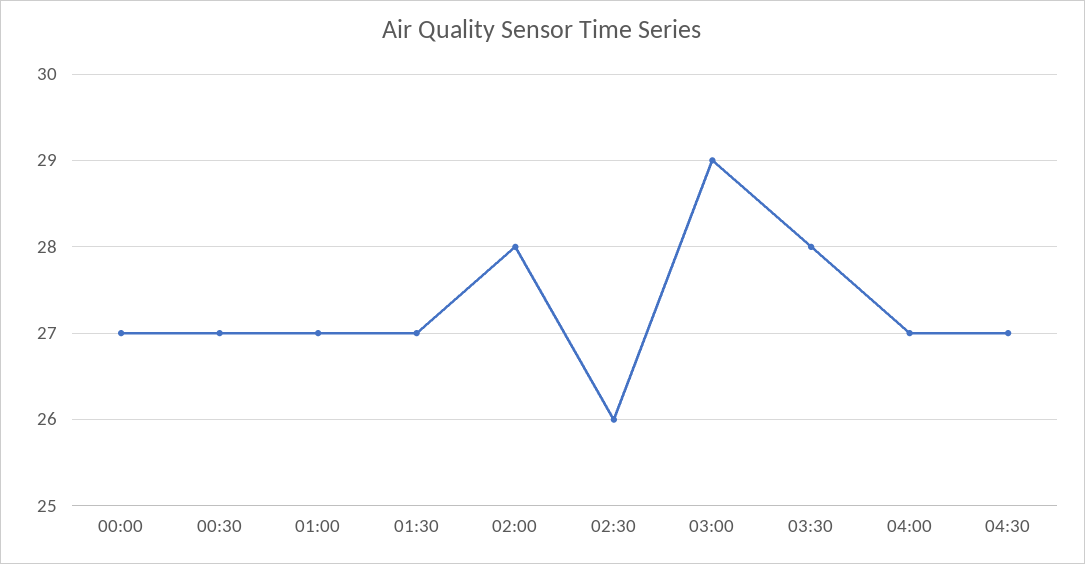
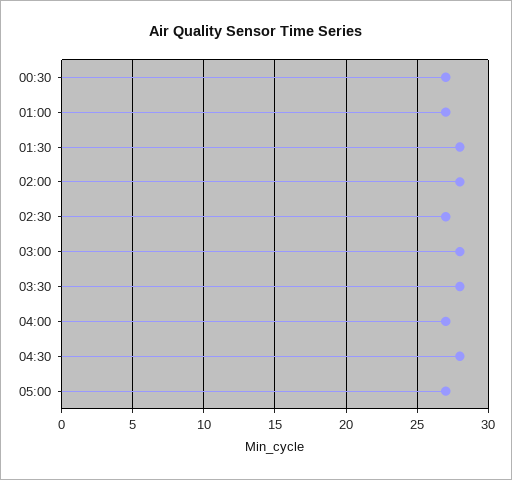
00:00: 27 -> none
01:30: 27 -> 28
02:30: 26 -> 27
03:00: 29 -> 28
04:30: 27 -> 28
05:00: none -> 27

